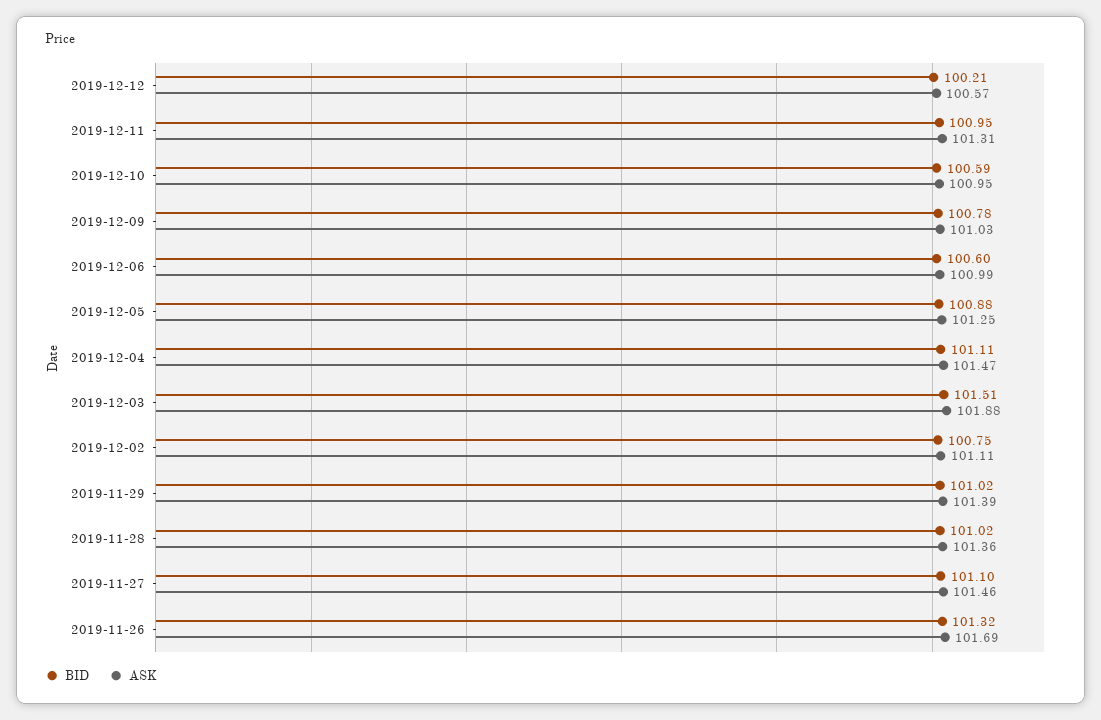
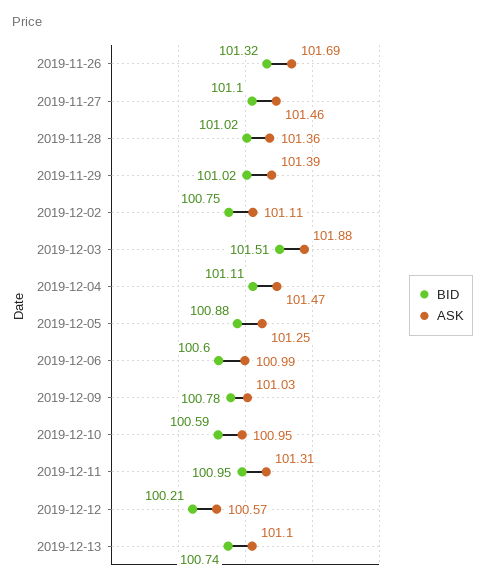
BID, 2019-12-13: none -> 100.74
ASK, 2019-12-13: none -> 101.1

